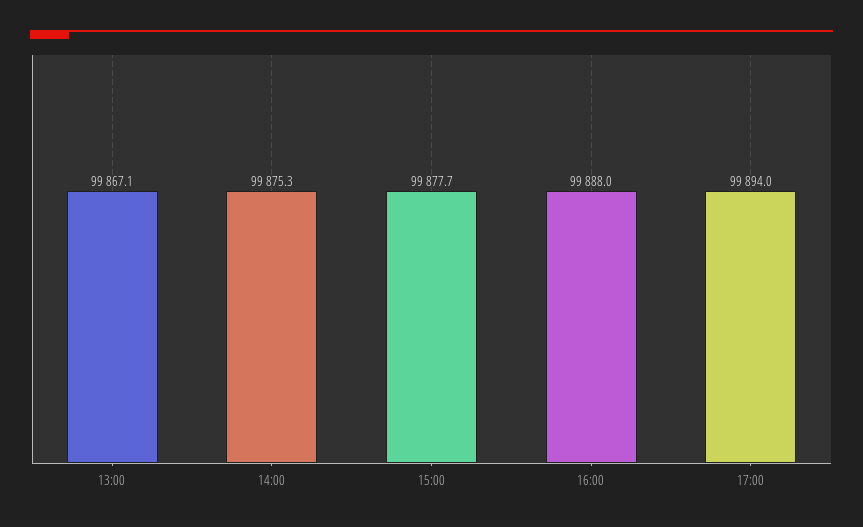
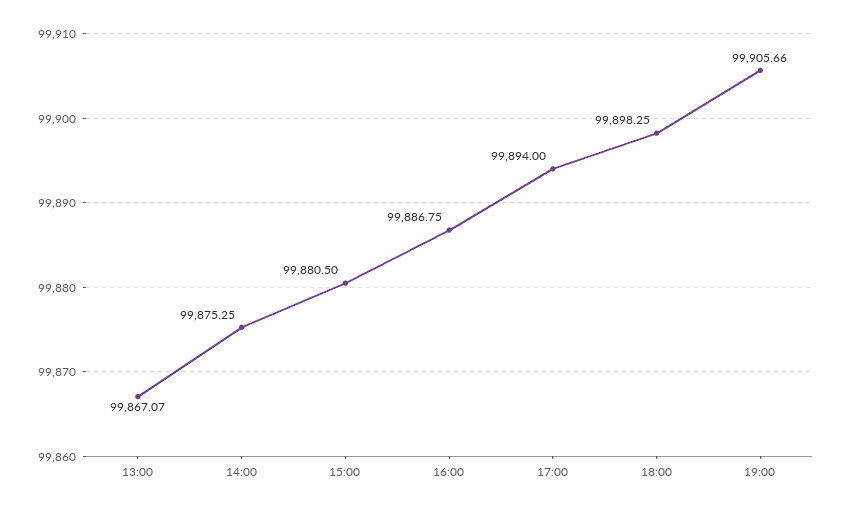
15:00: 99877.7 -> 99880.5
16:00: 99888 -> 99886.75
18:00: none -> 99898.25
19:00: none -> 99905.66

